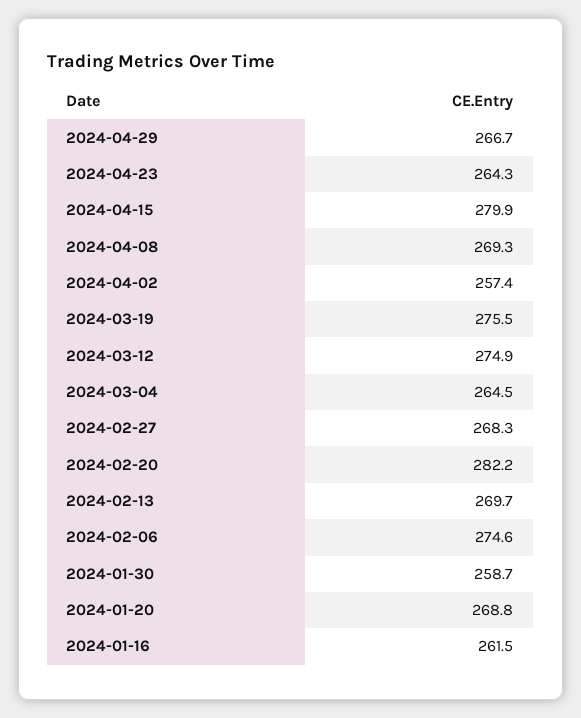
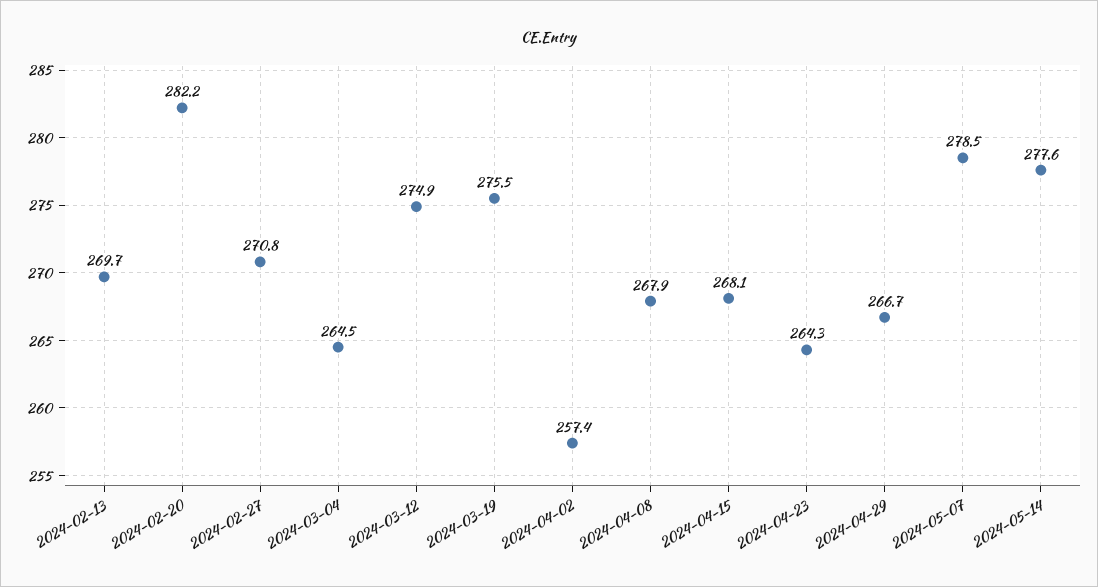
2024-04-15: 279.9 -> 268.1
2024-04-08: 269.3 -> 267.9
2024-02-27: 268.3 -> 270.8
2024-02-06: 274.6 -> none
2024-01-30: 258.7 -> none
2024-01-20: 268.8 -> none
2024-01-16: 261.5 -> none
2024-05-07: none -> 278.5
2024-05-14: none -> 277.6

